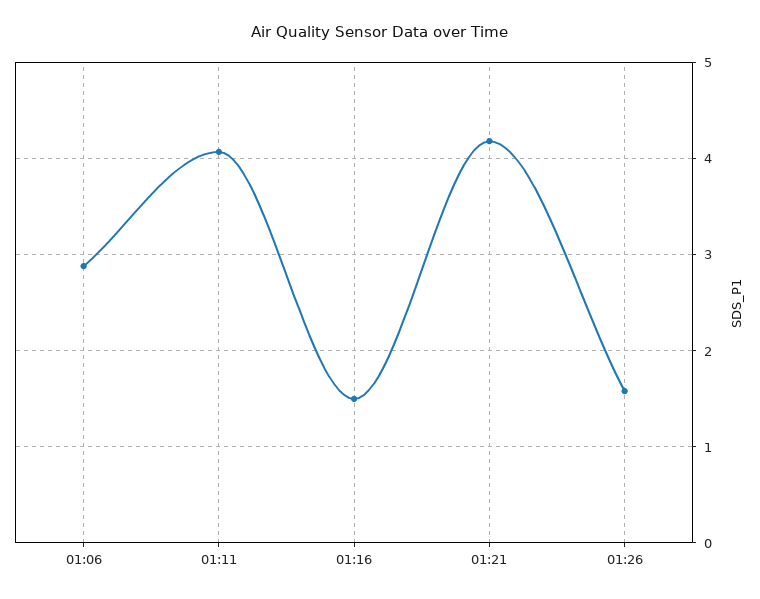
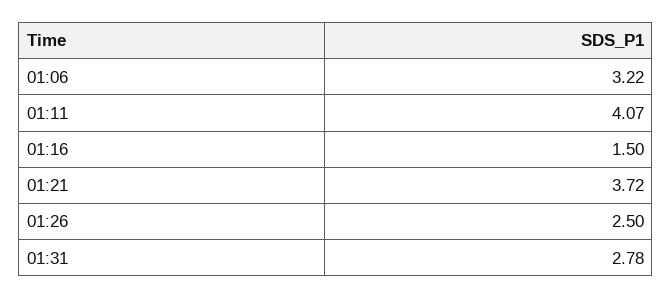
01:06: 2.9 -> 3.22
01:21: 4.2 -> 3.72
01:26: 1.6 -> 2.5
01:31: none -> 2.78

